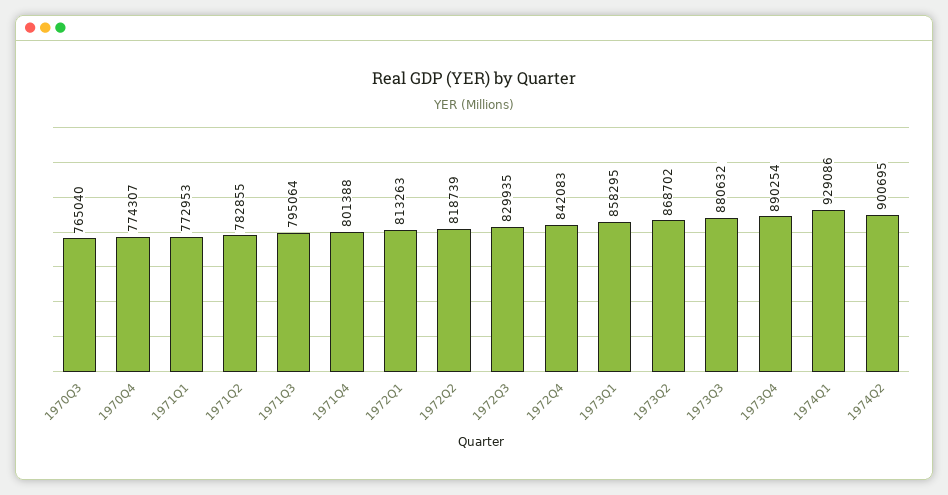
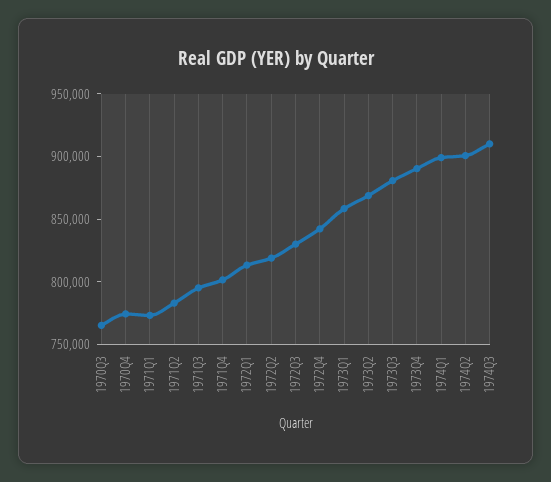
1974Q1: 929086 -> 900000
1974Q3: none -> 910000

